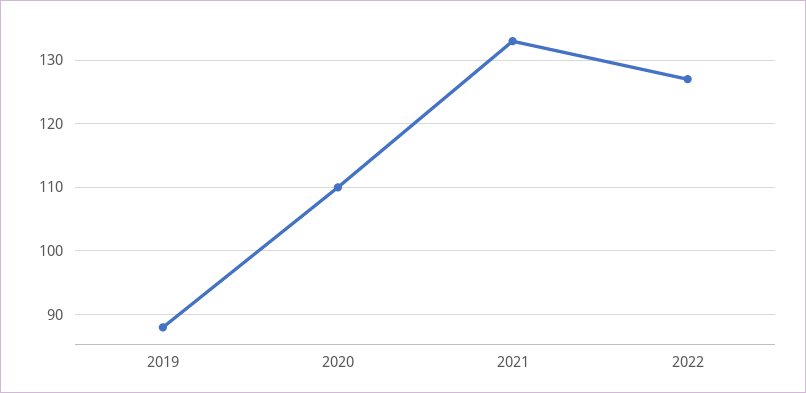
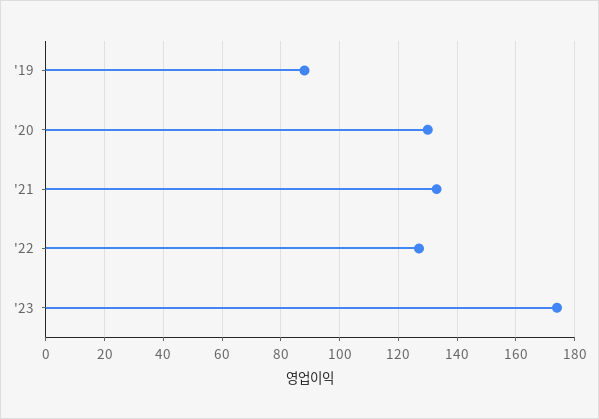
2020: 110 -> 130
'23: none -> 175

